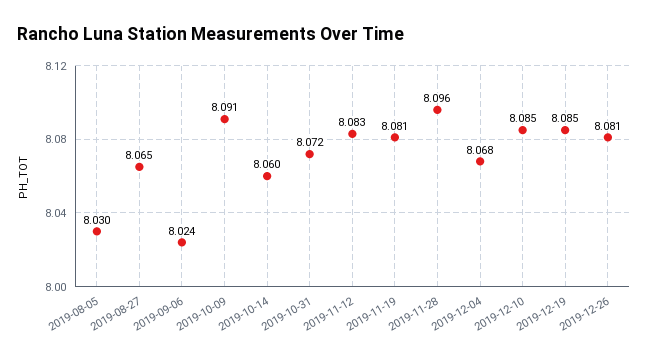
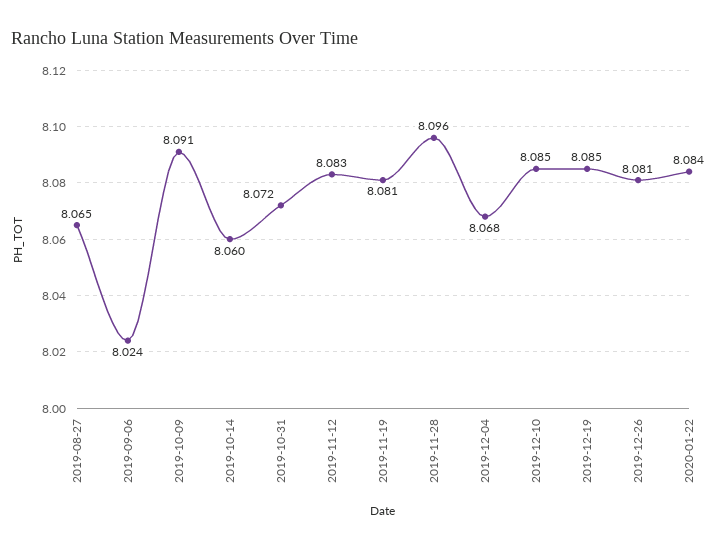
2019-08-05: 8.03 -> none
2020-01-22: none -> 8.084

